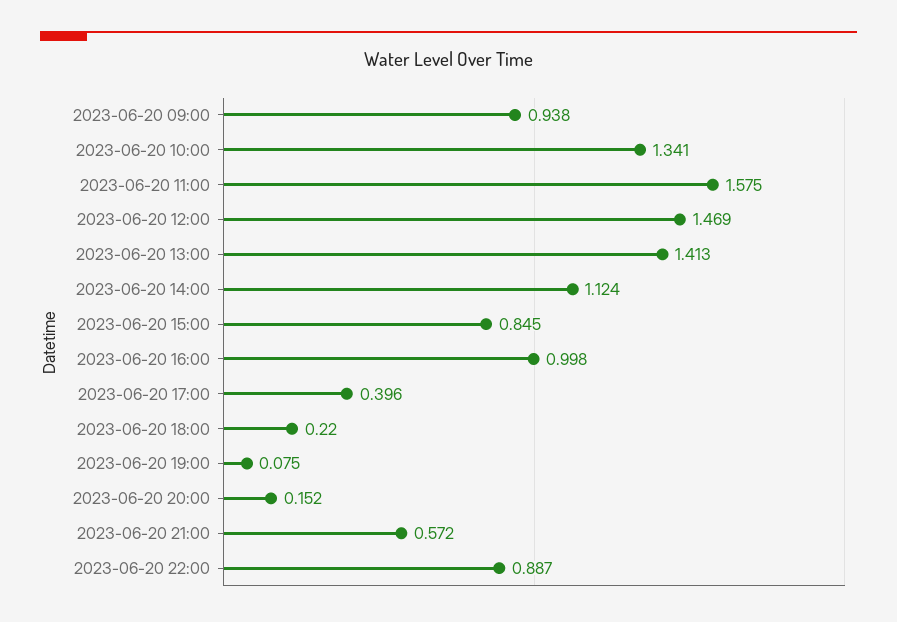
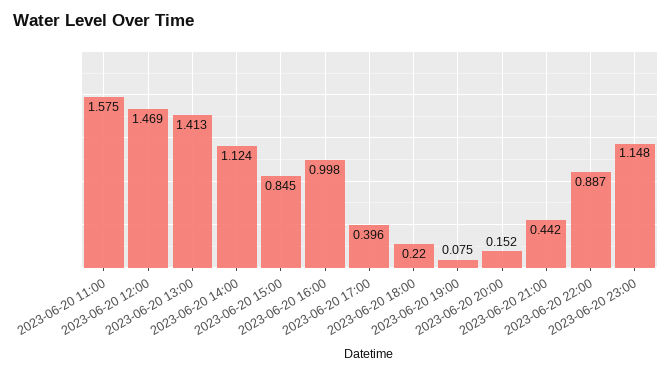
2023-06-20 09:00: 0.938 -> none
2023-06-20 10:00: 1.341 -> none
2023-06-20 21:00: 0.572 -> 0.442
2023-06-20 23:00: none -> 1.148

